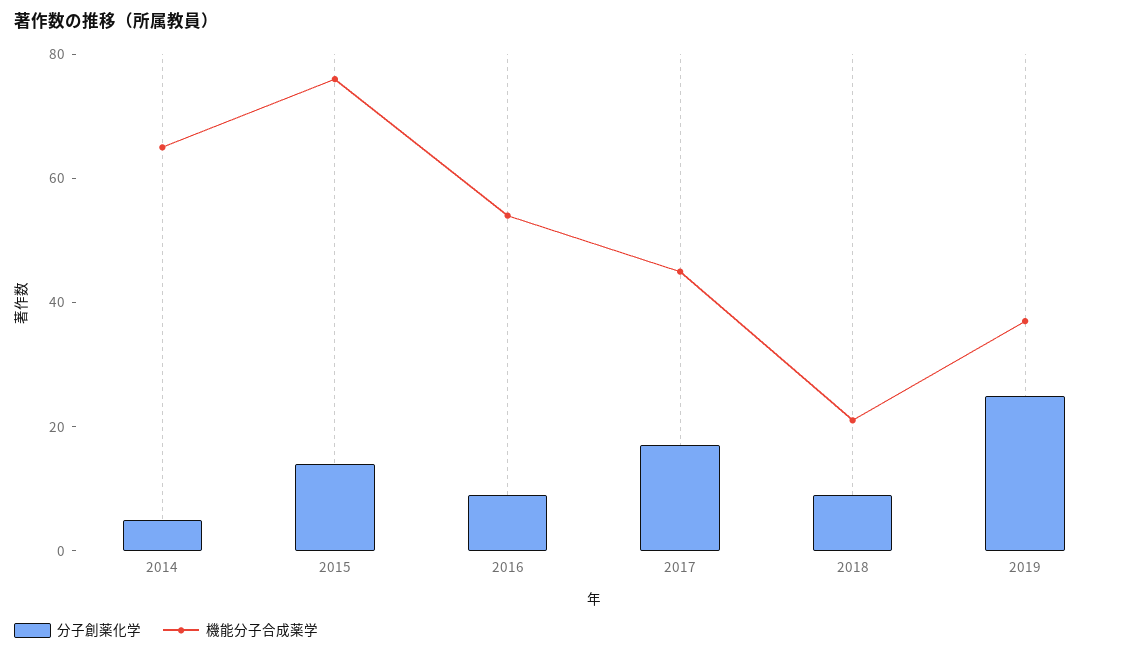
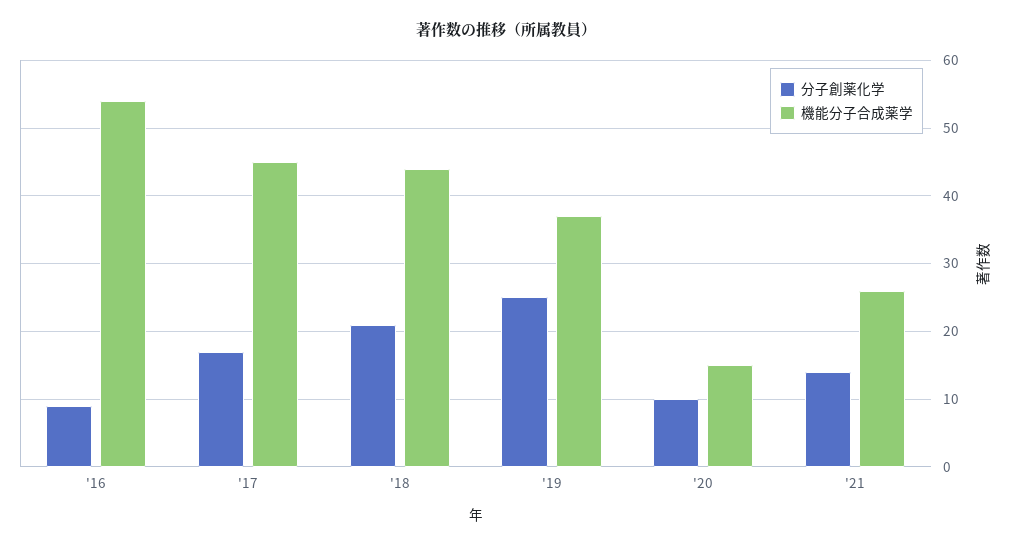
分子創薬化学, 2014: 5 -> none
機能分子合成薬学, 2014: 65 -> none
分子創薬化学, 2015: 15 -> none
機能分子合成薬学, 2015: 75 -> none
分子創薬化学, 2018: 10 -> 21
機能分子合成薬学, 2018: 20 -> 44
分子創薬化学, '20: none -> 10
機能分子合成薬学, '20: none -> 15
分子創薬化学, '21: none -> 14
機能分子合成薬学, '21: none -> 26

